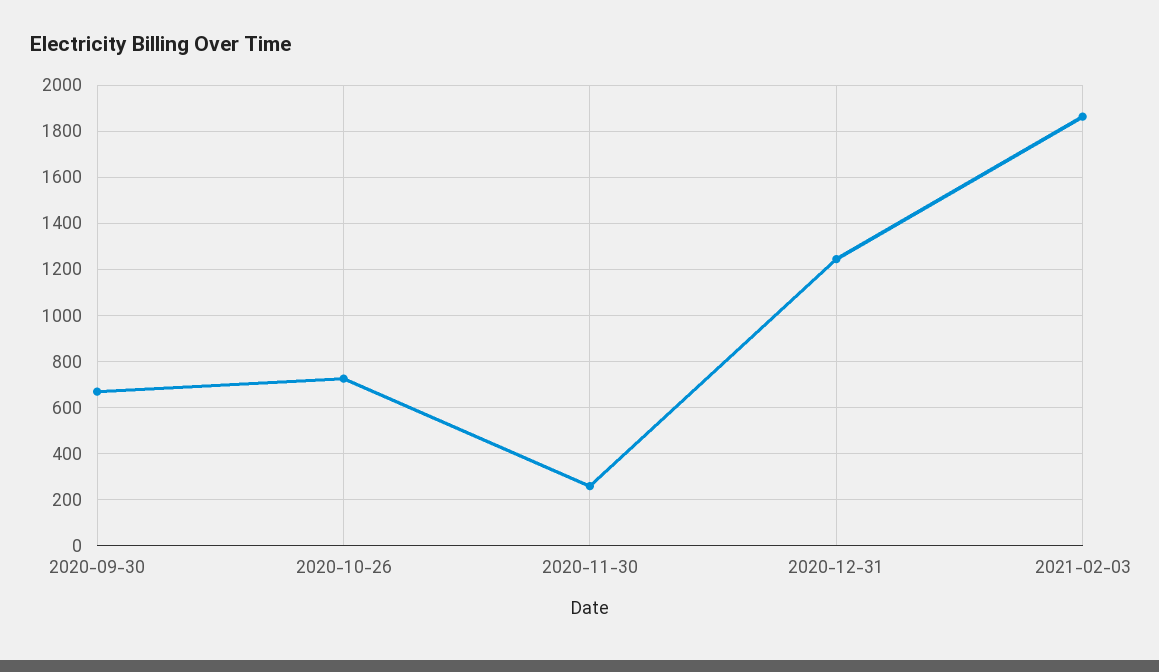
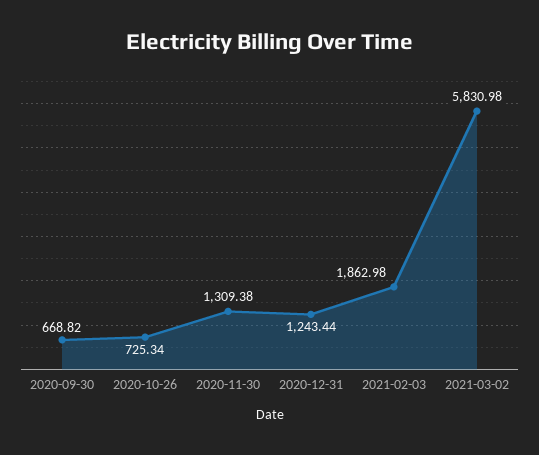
2020-11-30: 250 -> 1309.38
2021-03-02: none -> 5830.98

